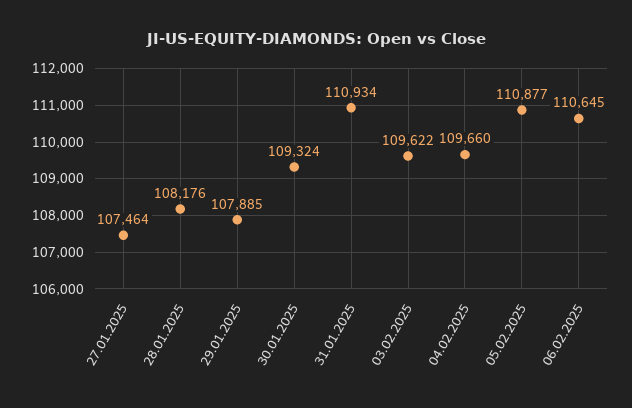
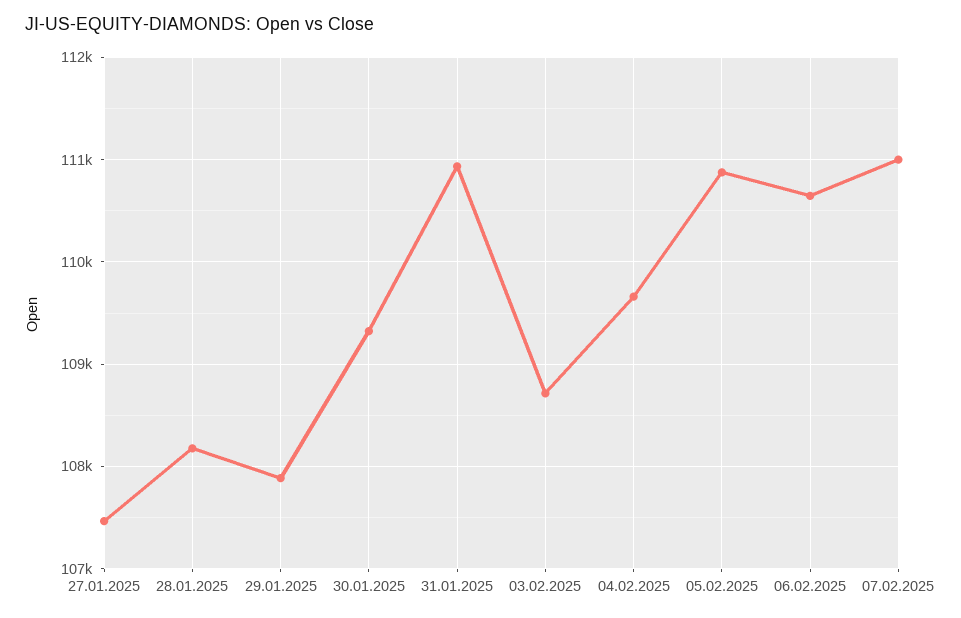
03.02.2025: 109622 -> 108700
07.02.2025: none -> 111000

